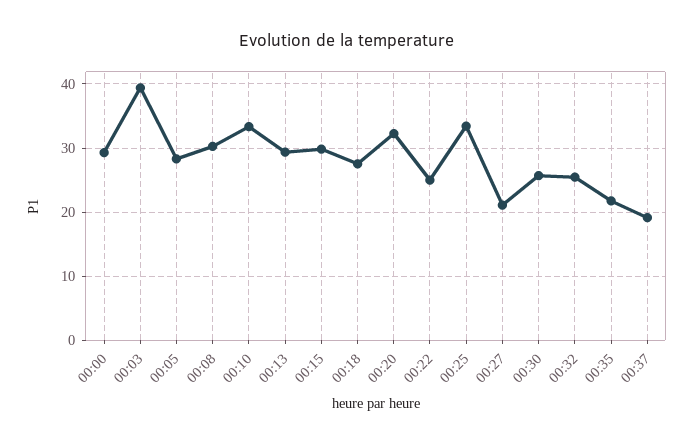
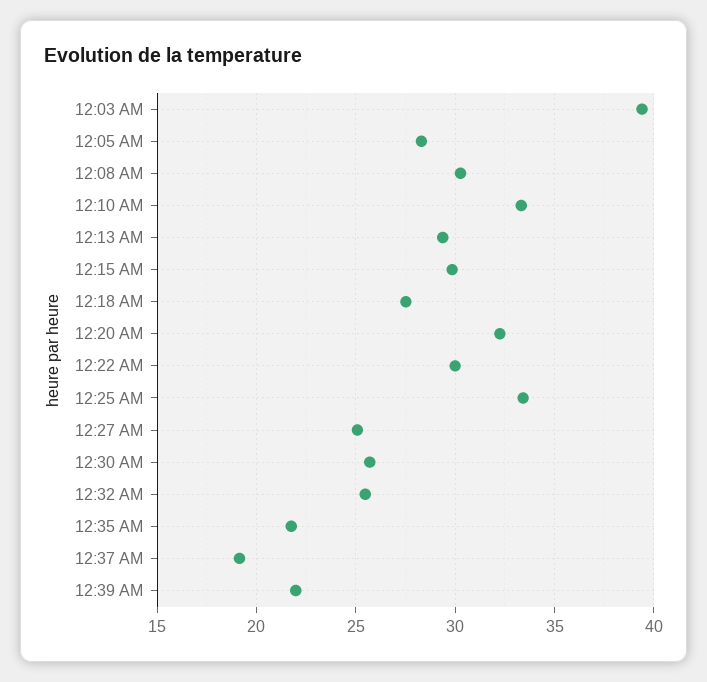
00:00: 29 -> none
00:22: 25 -> 30
00:27: 21 -> 25
12:39 AM: none -> 22

